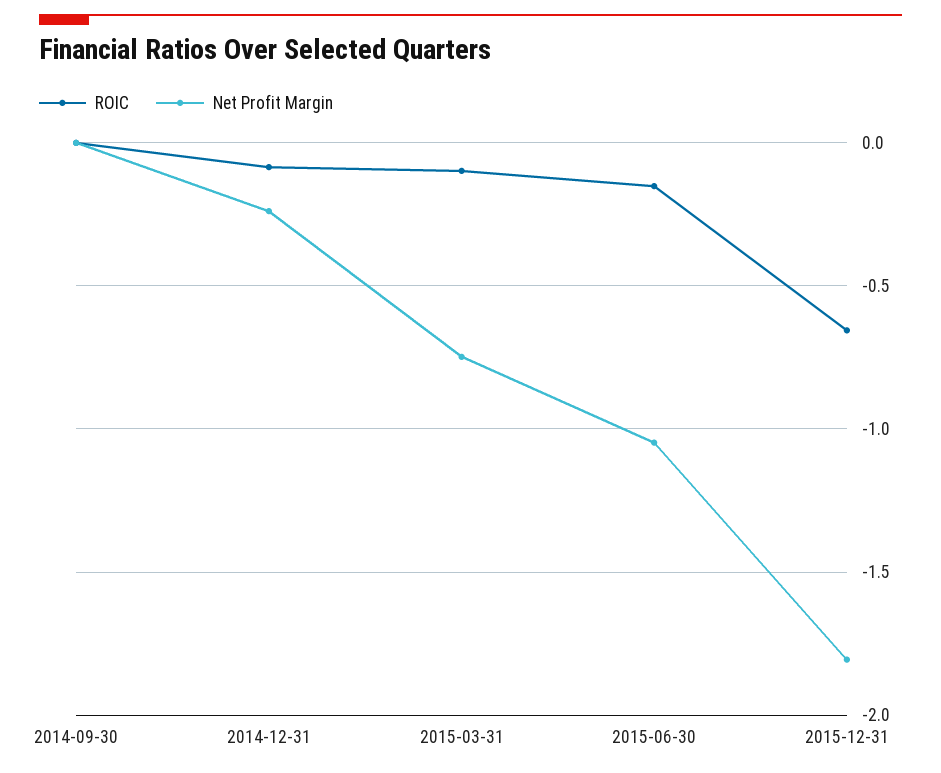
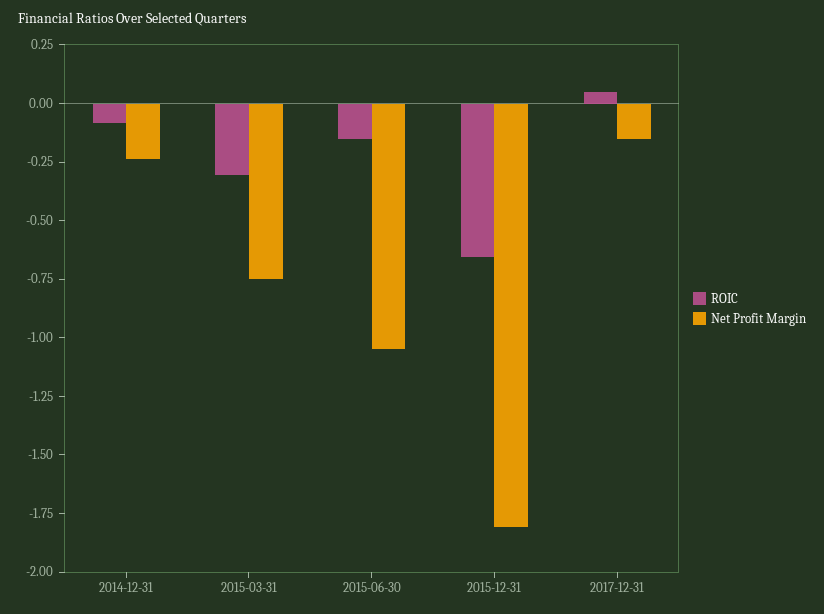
ROIC, 2014-09-30: 0 -> none
Net Profit Margin, 2014-09-30: 0 -> none
ROIC, 2015-03-31: -0.1 -> -0.3
ROIC, 2017-12-31: none -> 0.05
Net Profit Margin, 2017-12-31: none -> -0.15

